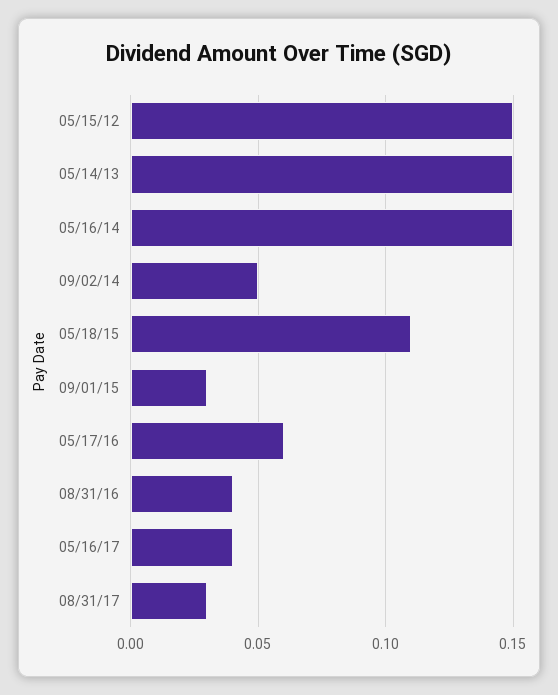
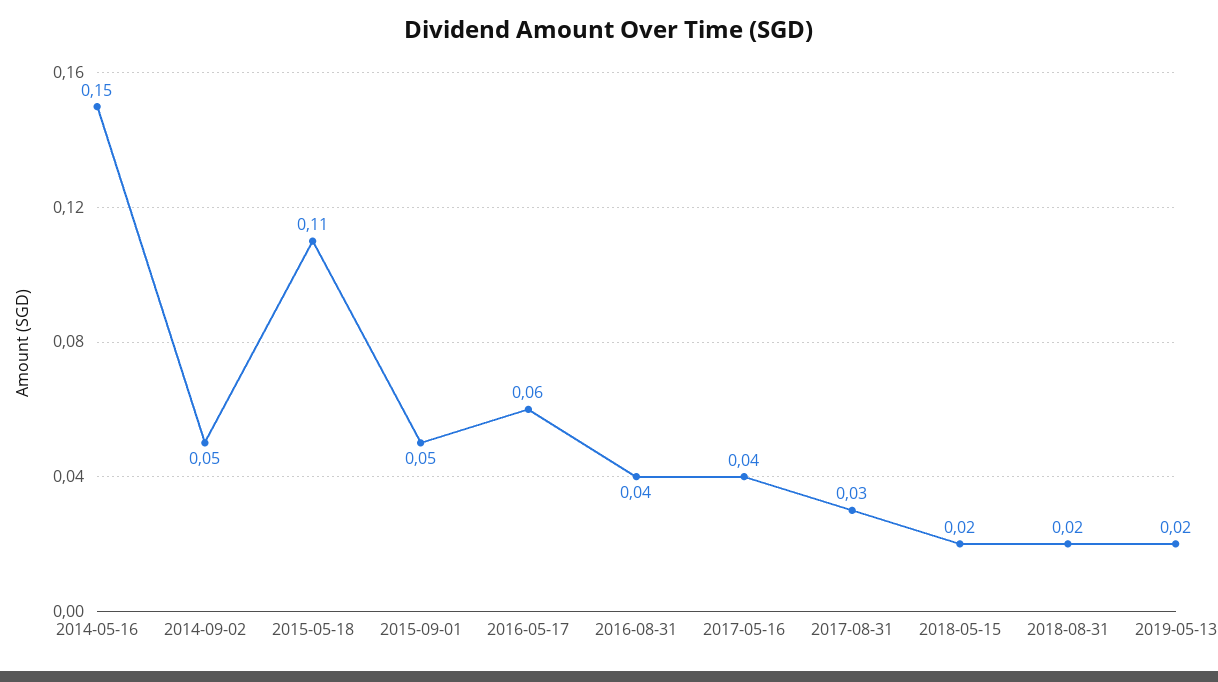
05/15/12: 0.15 -> none
05/14/13: 0.15 -> none
09/01/15: 0.03 -> 0.05
2018-05-15: none -> 0.02
2018-08-31: none -> 0.02
2019-05-13: none -> 0.02

